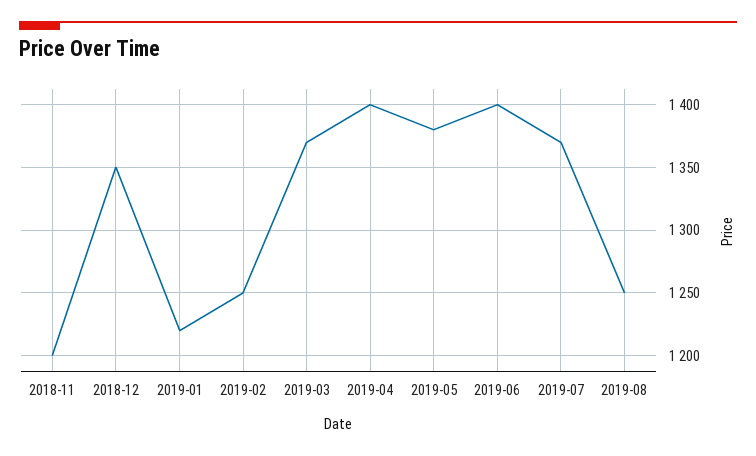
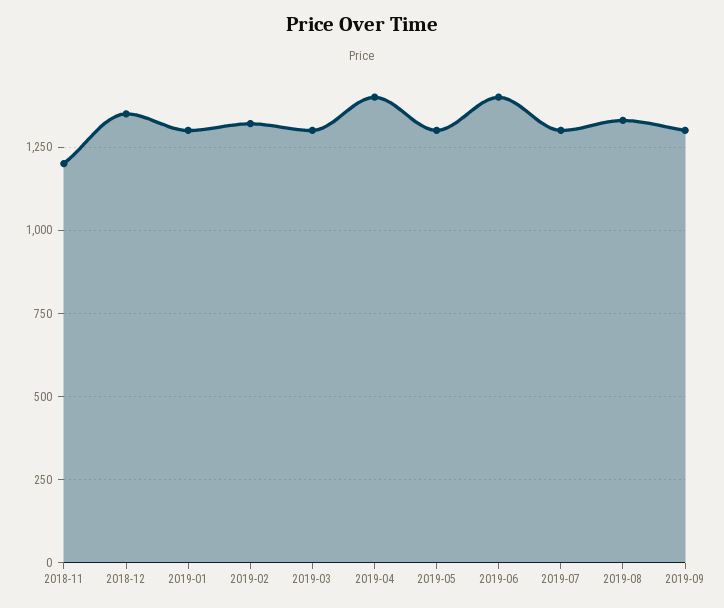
2019-01: 1220 -> 1300
2019-02: 1250 -> 1325
2019-03: 1370 -> 1300
2019-05: 1380 -> 1300
2019-07: 1370 -> 1300
2019-08: 1250 -> 1325
2019-09: none -> 1300

